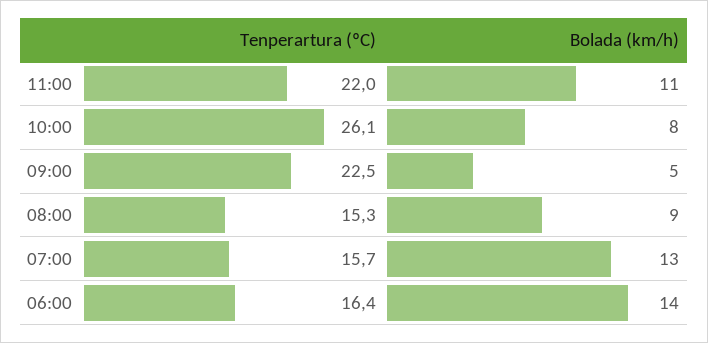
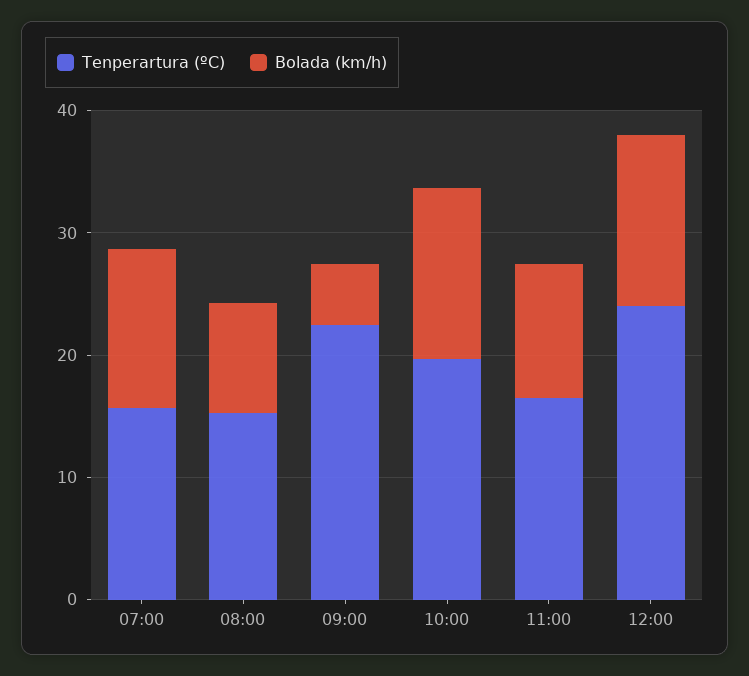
Tenperartura (ºC), 11:00: 22 -> 16
Tenperartura (ºC), 10:00: 26.1 -> 20
Bolada (km/h), 10:00: 8 -> 14
Tenperartura (ºC), 06:00: 16.4 -> none
Bolada (km/h), 06:00: 14 -> none
Tenperartura (ºC), 12:00: none -> 24
Bolada (km/h), 12:00: none -> 14

